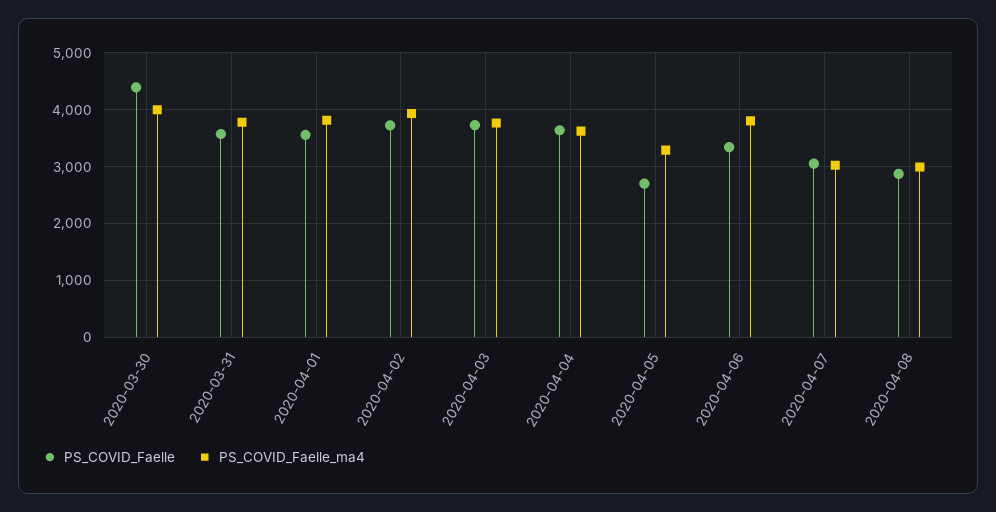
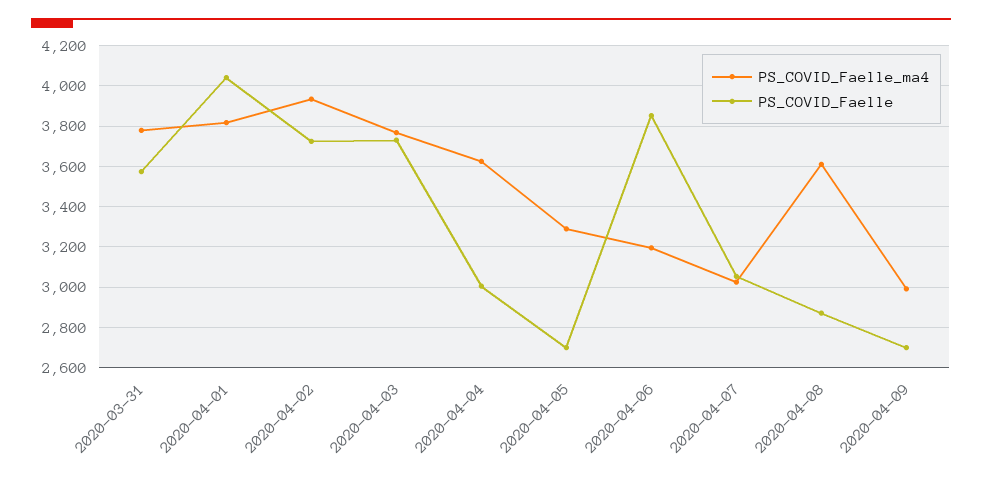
PS_COVID_Faelle, 2020-03-30: 4400 -> none
PS_COVID_Faelle_ma4, 2020-03-30: 4000 -> none
PS_COVID_Faelle, 2020-04-01: 3600 -> 4050
PS_COVID_Faelle, 2020-04-04: 3600 -> 3000
PS_COVID_Faelle, 2020-04-06: 3400 -> 3850
PS_COVID_Faelle_ma4, 2020-04-06: 3800 -> 3200
PS_COVID_Faelle_ma4, 2020-04-08: 3000 -> 3600
PS_COVID_Faelle_ma4, 2020-04-09: none -> 3000
PS_COVID_Faelle, 2020-04-09: none -> 2700

